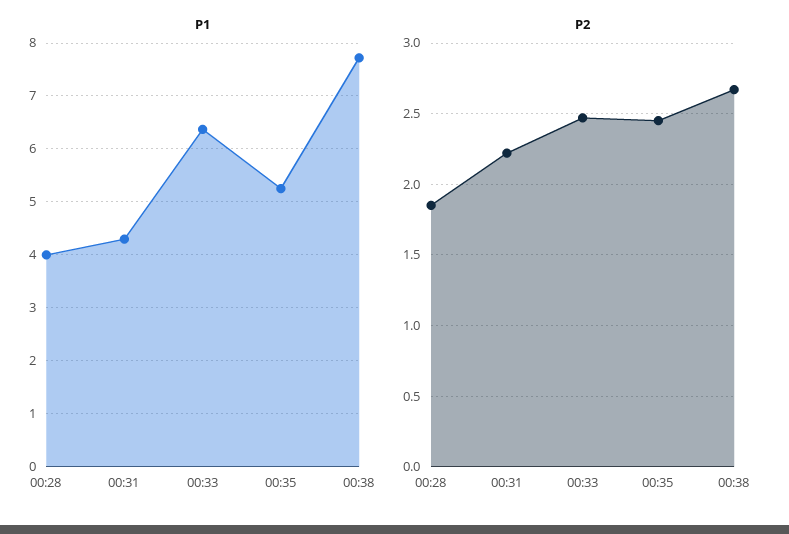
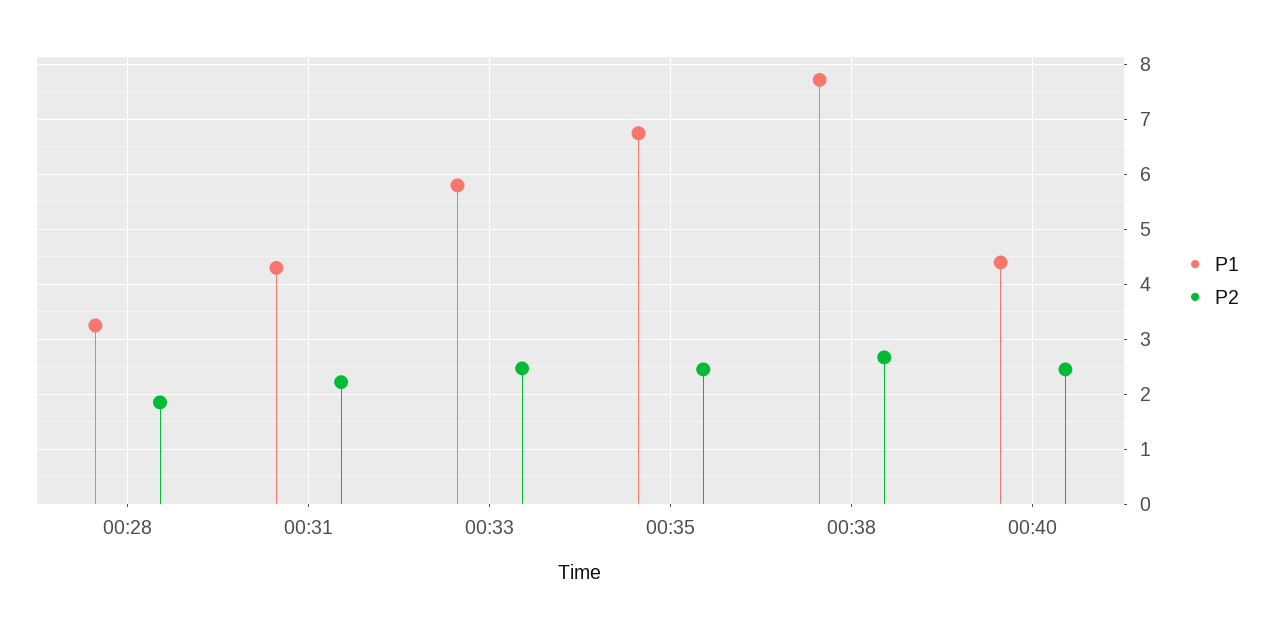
P1, 00:28: 4 -> 3.2
P1, 00:33: 6.4 -> 5.8
P1, 00:35: 5.2 -> 6.8
P1, 00:40: none -> 4.4
P2, 00:40: none -> 2.4

